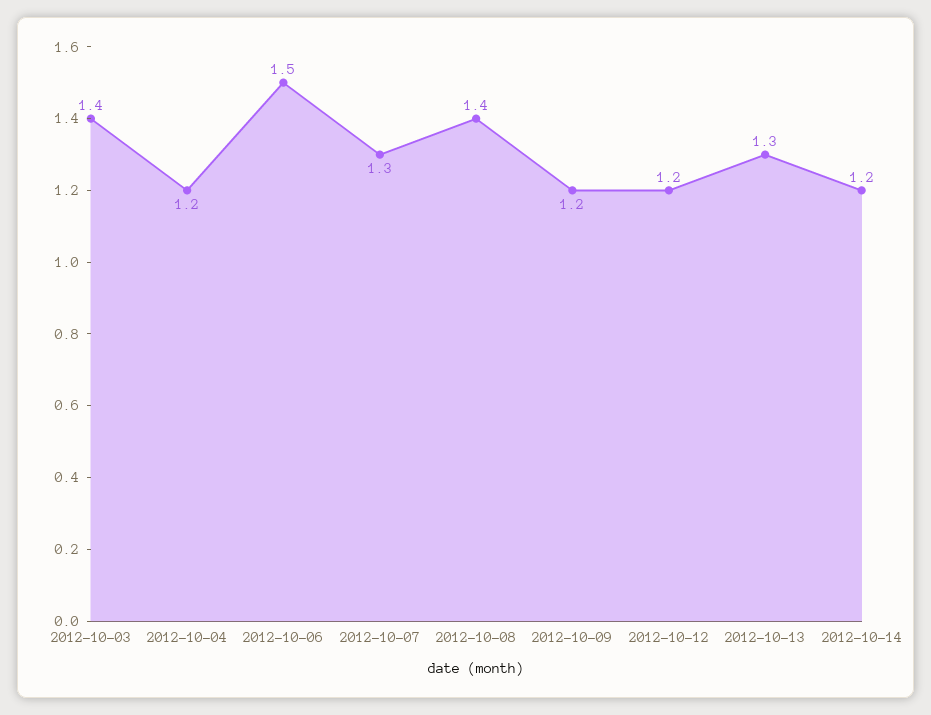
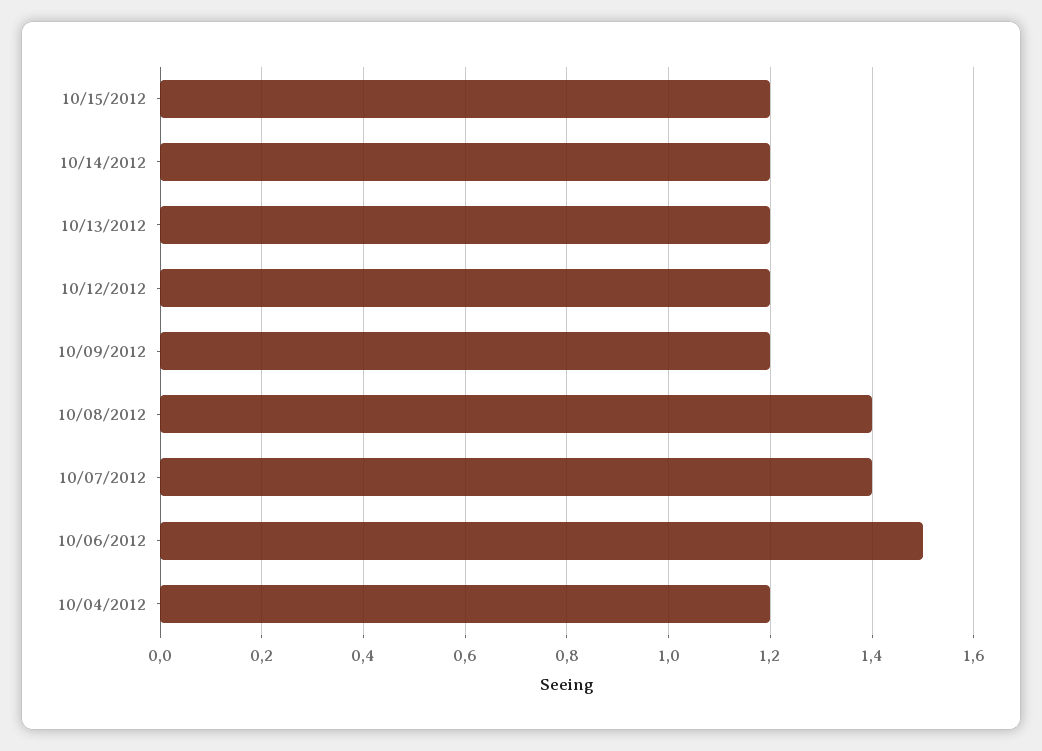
2012-10-03: 1.4 -> none
2012-10-07: 1.3 -> 1.4
2012-10-13: 1.3 -> 1.2
10/15/2012: none -> 1.2

